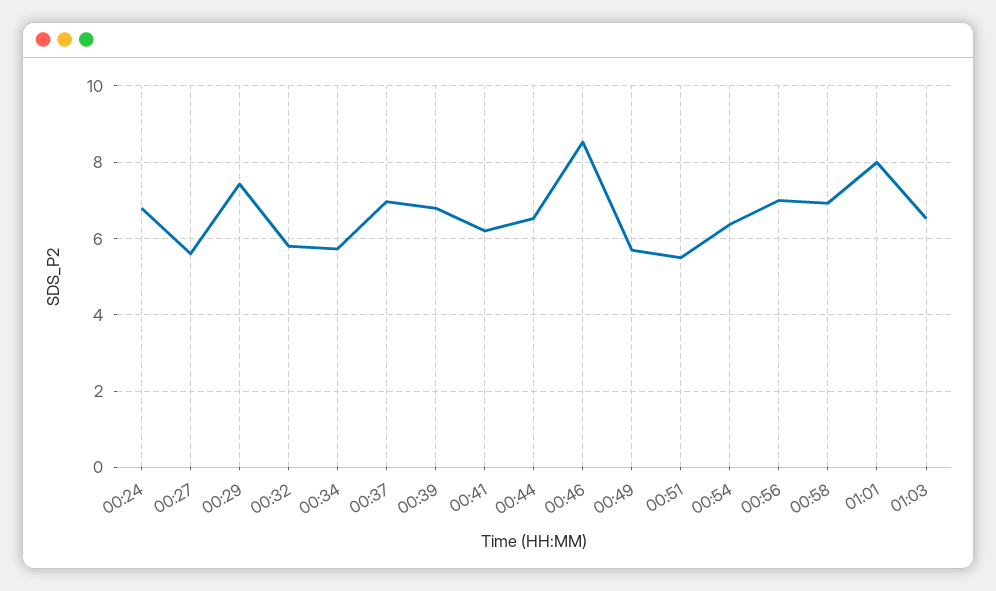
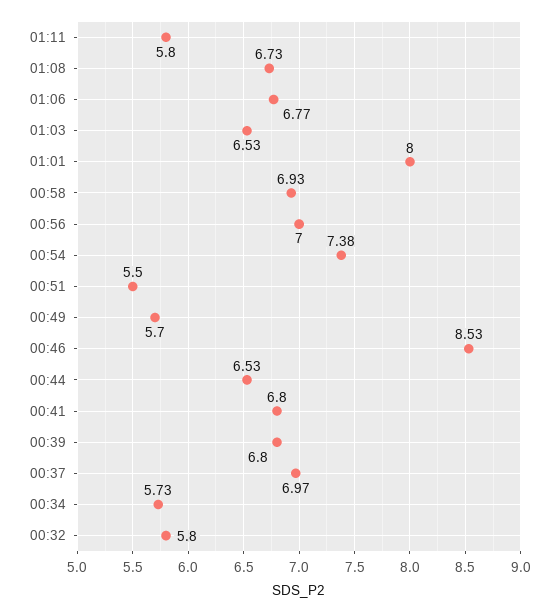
00:24: 6.8 -> none
00:27: 5.6 -> none
00:29: 7.4 -> none
00:41: 6.2 -> 6.8
00:54: 6.4 -> 7.38
01:11: none -> 5.8
01:08: none -> 6.73
01:06: none -> 6.77

